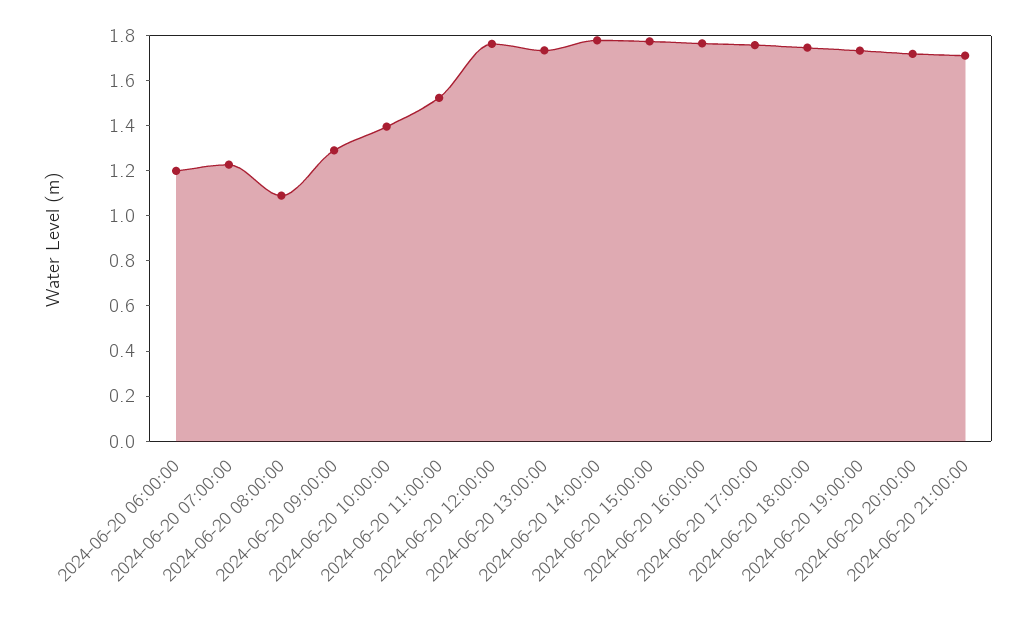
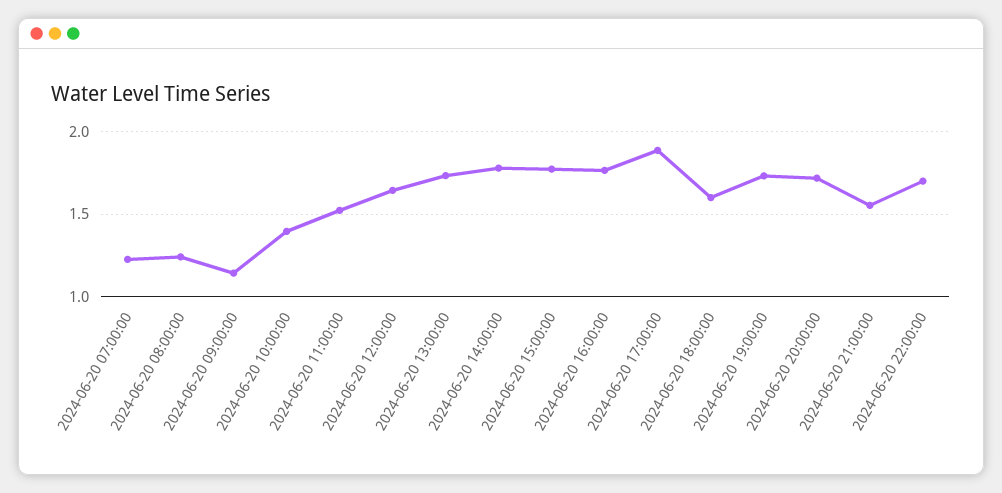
2024-06-20 06:00:00: 1.2 -> none
2024-06-20 08:00:00: 1.1 -> 1.25
2024-06-20 09:00:00: 1.3 -> 1.15
2024-06-20 12:00:00: 1.75 -> 1.65
2024-06-20 17:00:00: 1.75 -> 1.9
2024-06-20 18:00:00: 1.75 -> 1.6
2024-06-20 21:00:00: 1.7 -> 1.55
2024-06-20 22:00:00: none -> 1.7

